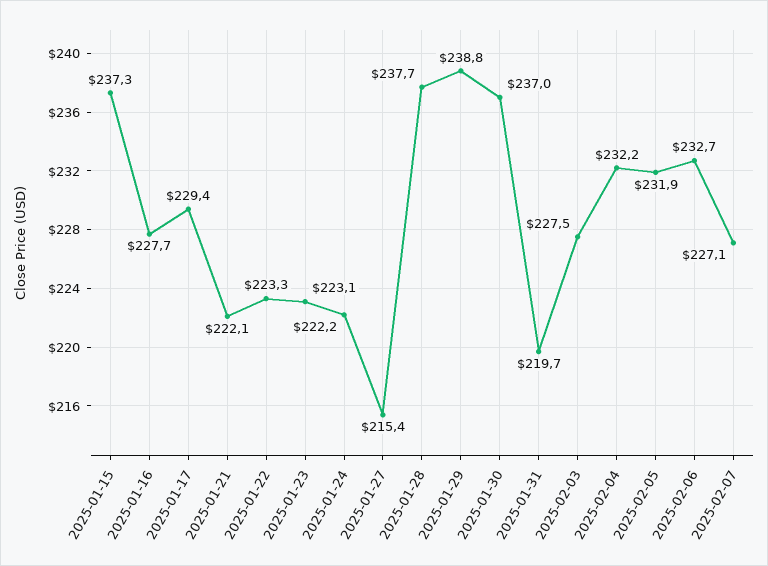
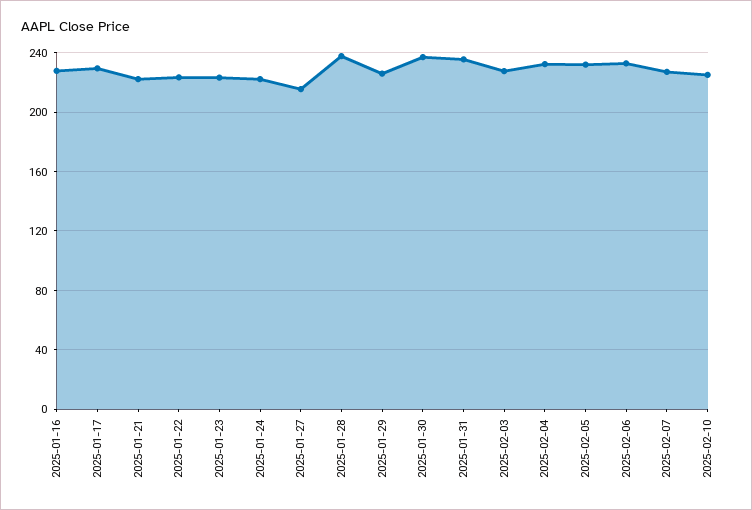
2025-01-15: 237.3 -> none
2025-01-29: 238.8 -> 225
2025-01-31: 219.7 -> 235
2025-02-10: none -> 225

